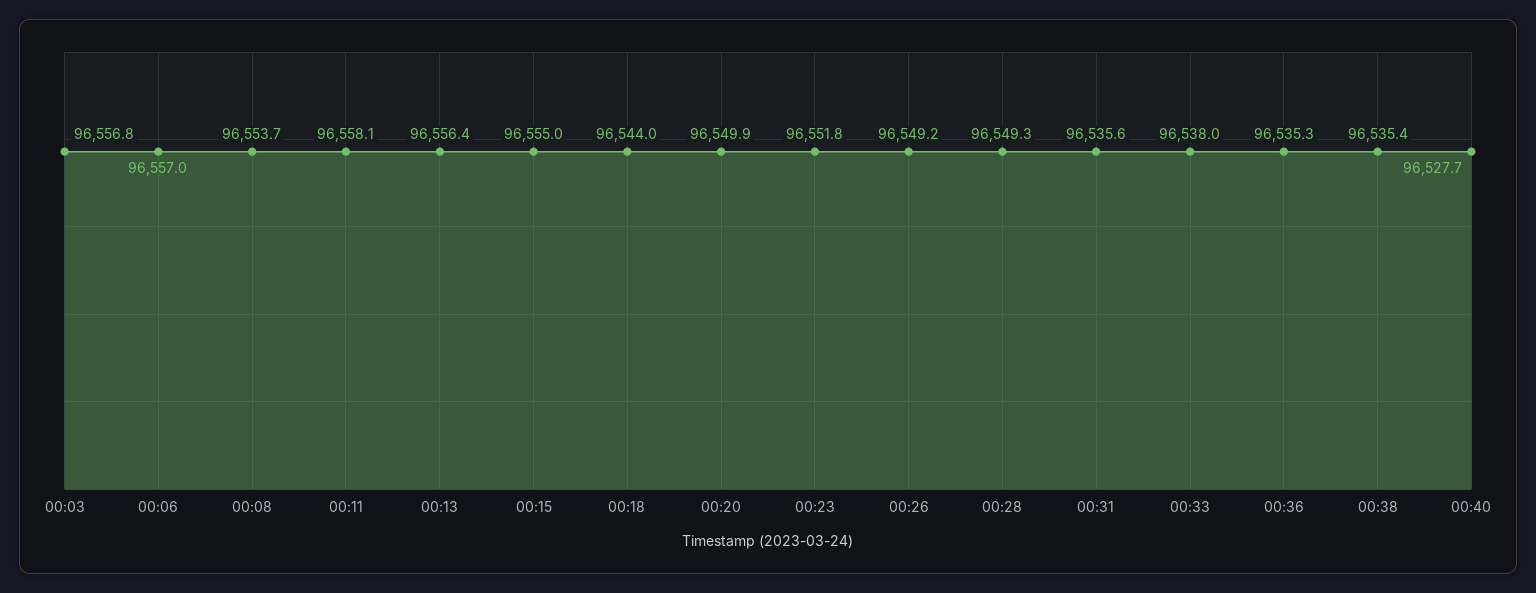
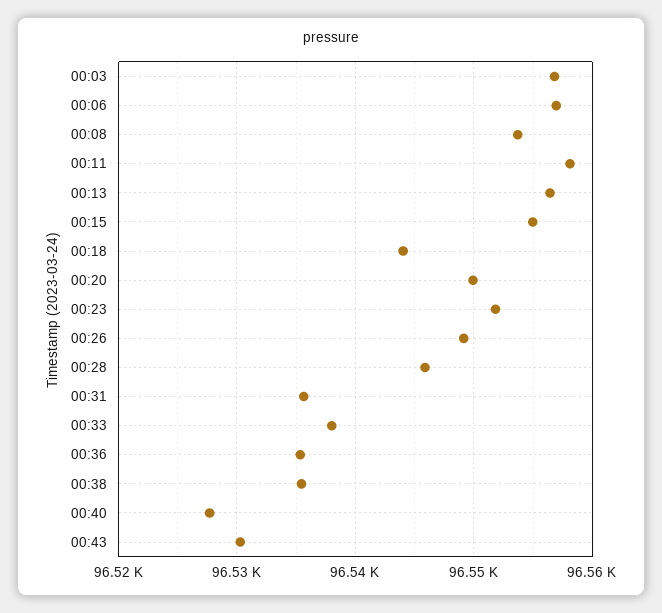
00:28: 96549.3 -> 96546
00:43: none -> 96530

